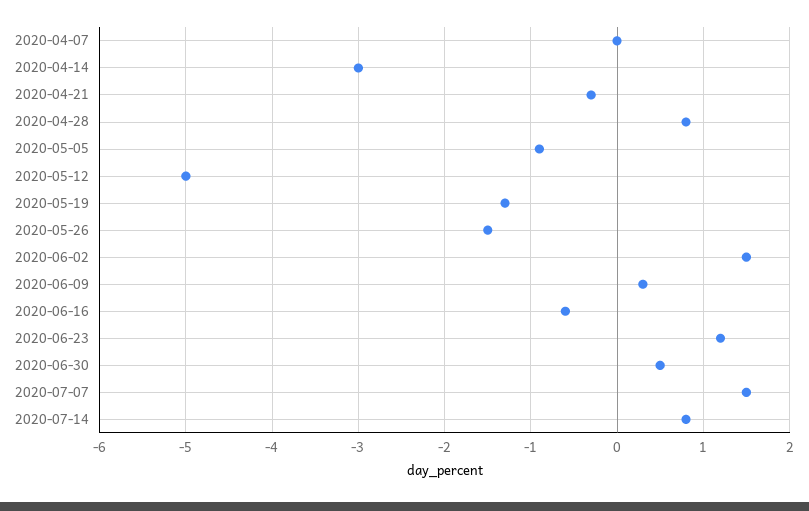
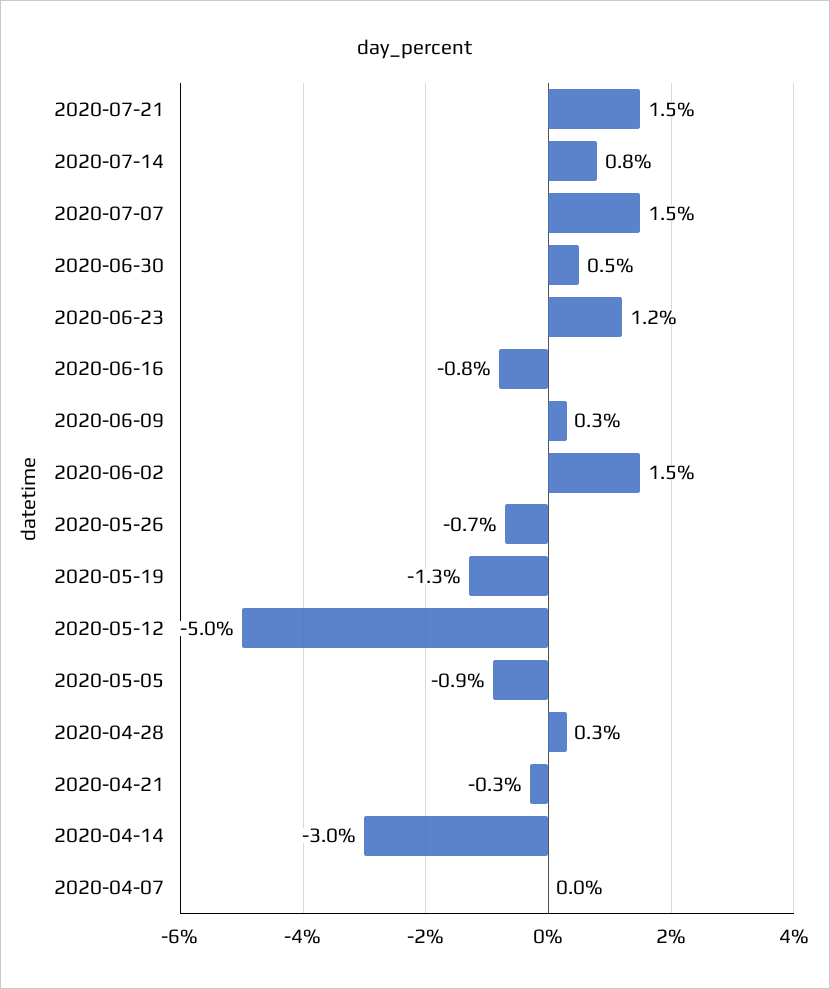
2020-04-28: 0.8 -> 0.3
2020-05-26: -1.5 -> -0.7
2020-06-16: -0.6 -> -0.8
2020-07-21: none -> 1.5

